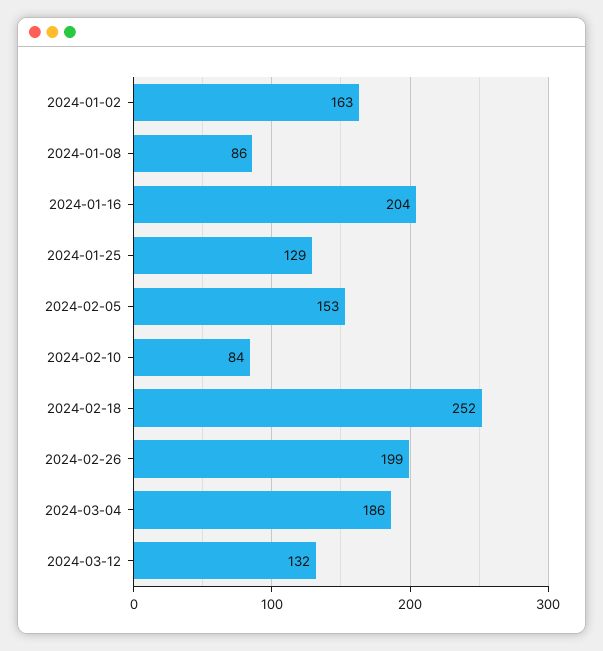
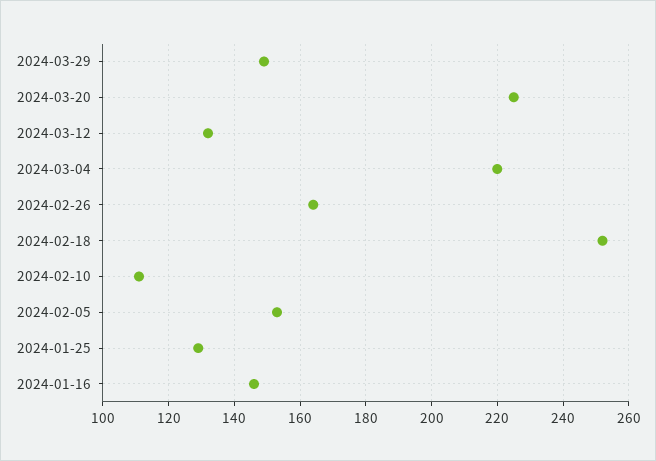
2024-01-02: 163 -> none
2024-01-08: 86 -> none
2024-01-16: 204 -> 145
2024-02-10: 84 -> 110
2024-02-26: 199 -> 165
2024-03-04: 186 -> 220
2024-03-29: none -> 150
2024-03-20: none -> 225

